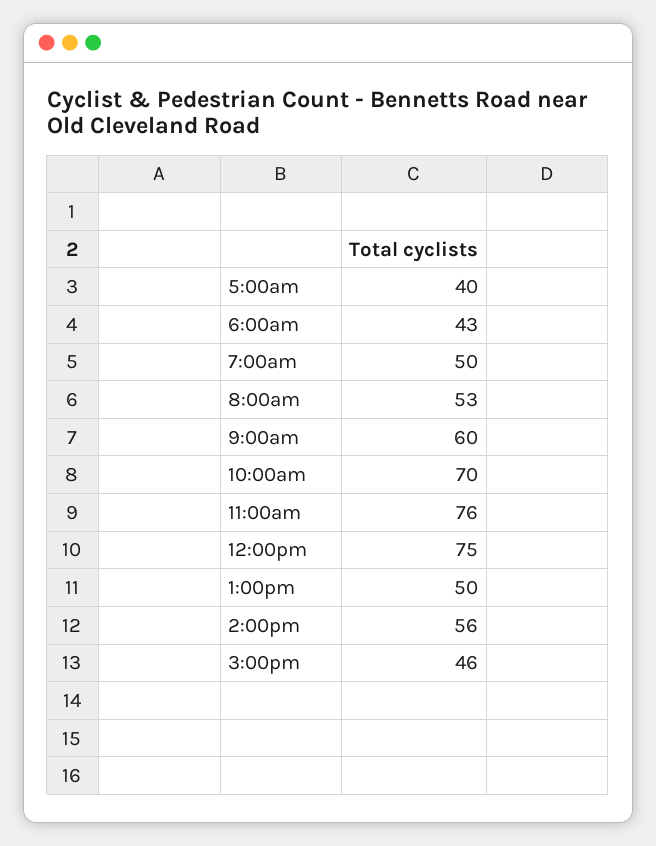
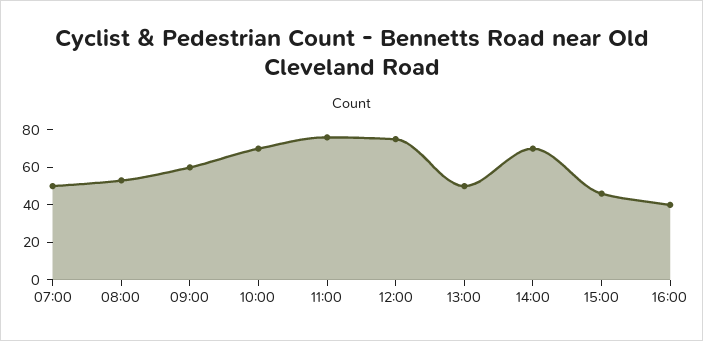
5:00am: 40 -> none
6:00am: 43 -> none
2:00pm: 56 -> 70
16:00: none -> 40

